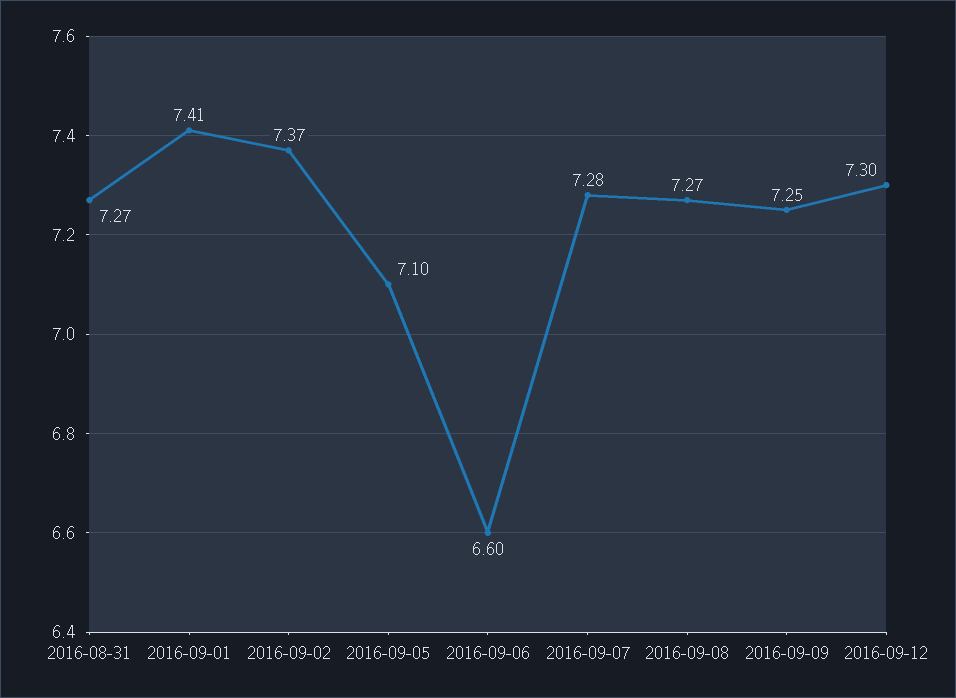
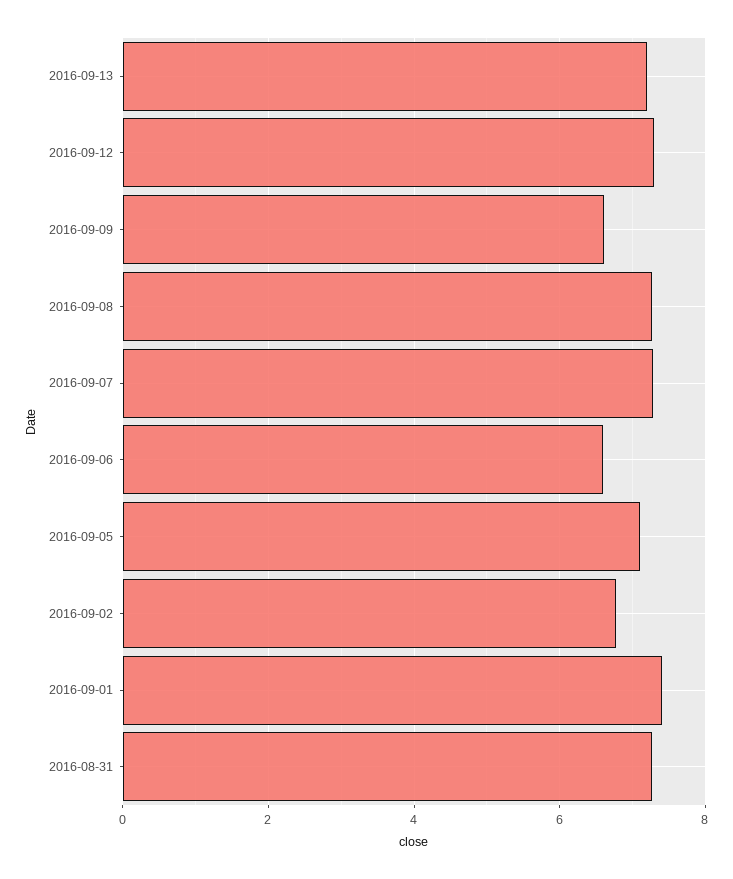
2016-09-02: 7.37 -> 6.8
2016-09-09: 7.25 -> 6.6
2016-09-13: none -> 7.2

